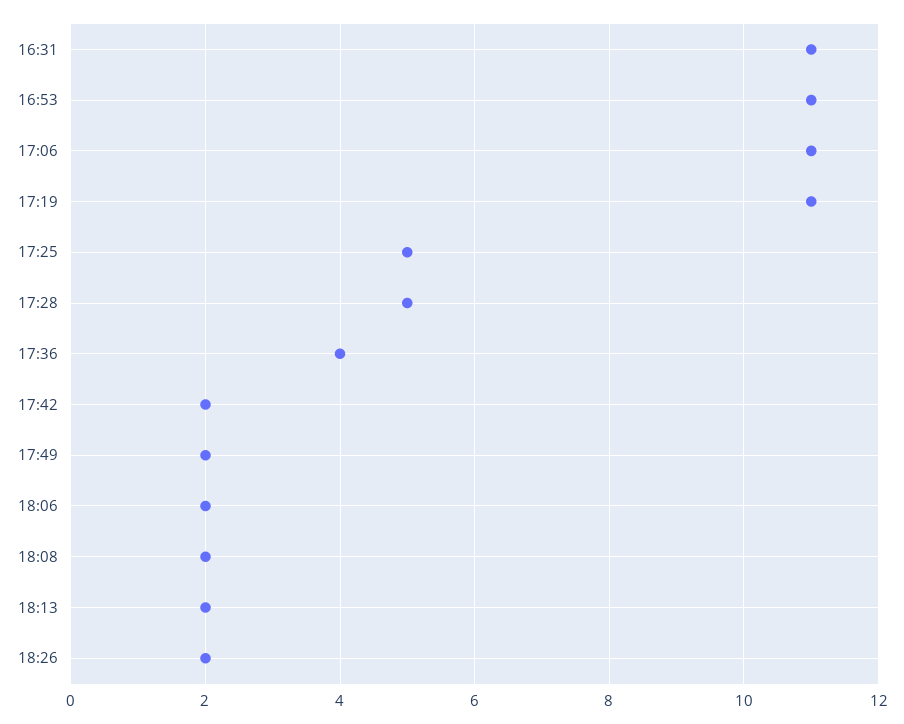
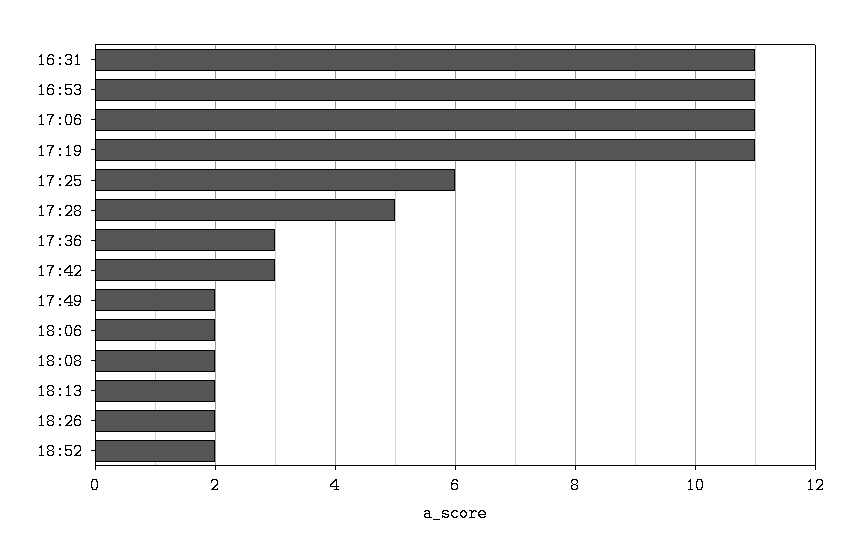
17:25: 5 -> 6
17:36: 4 -> 3
17:42: 2 -> 3
18:52: none -> 2

